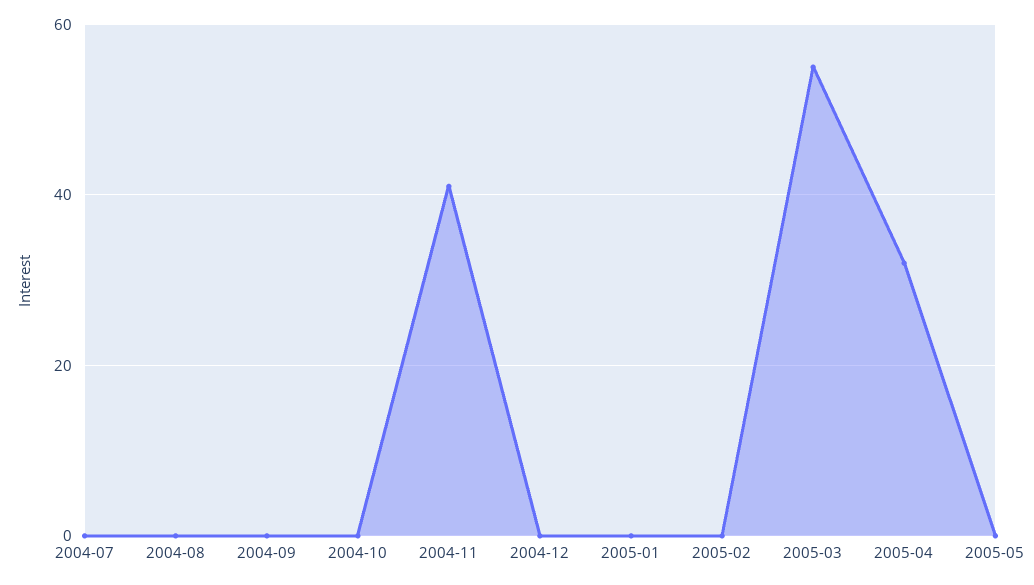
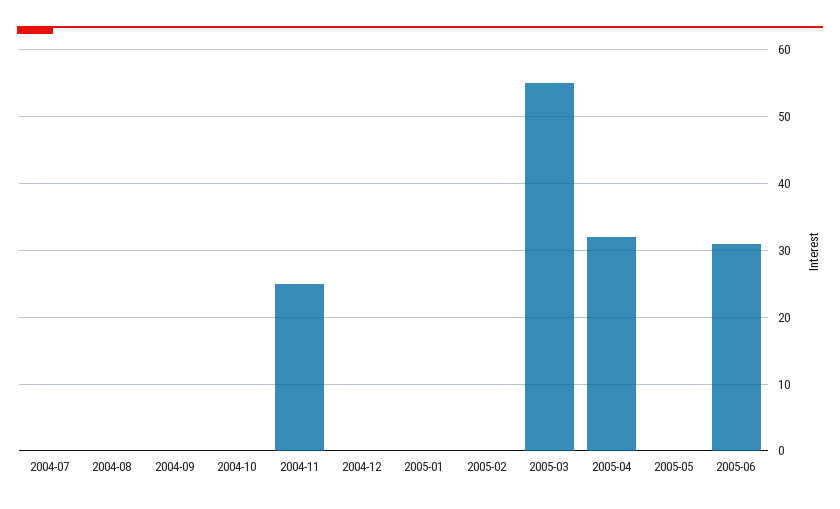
2004-11: 40 -> 25
2005-06: none -> 31

